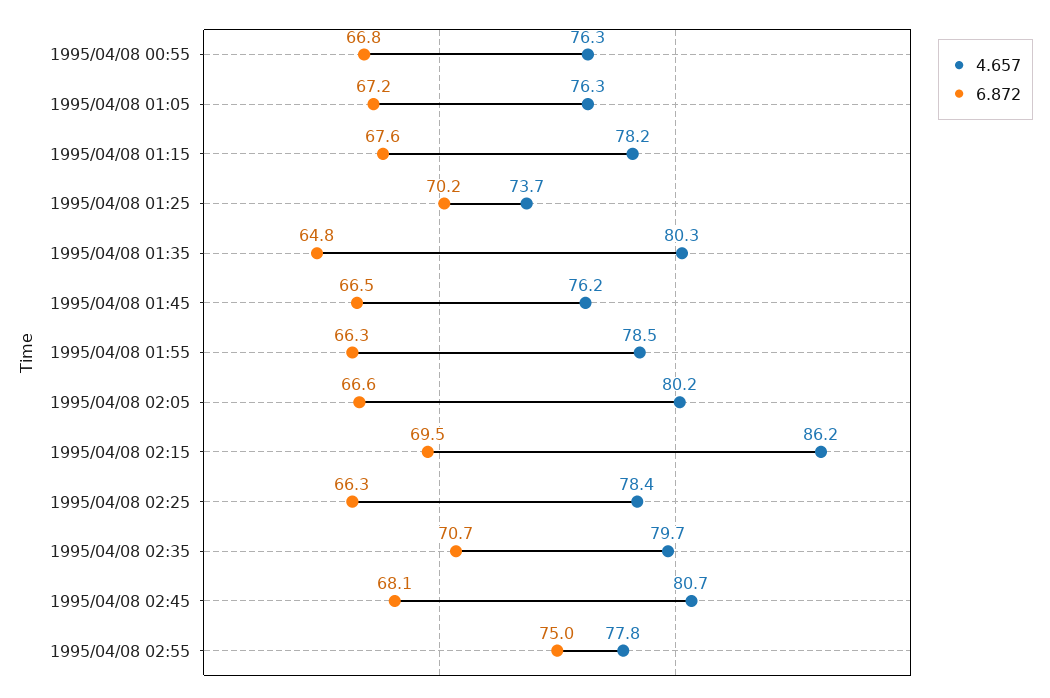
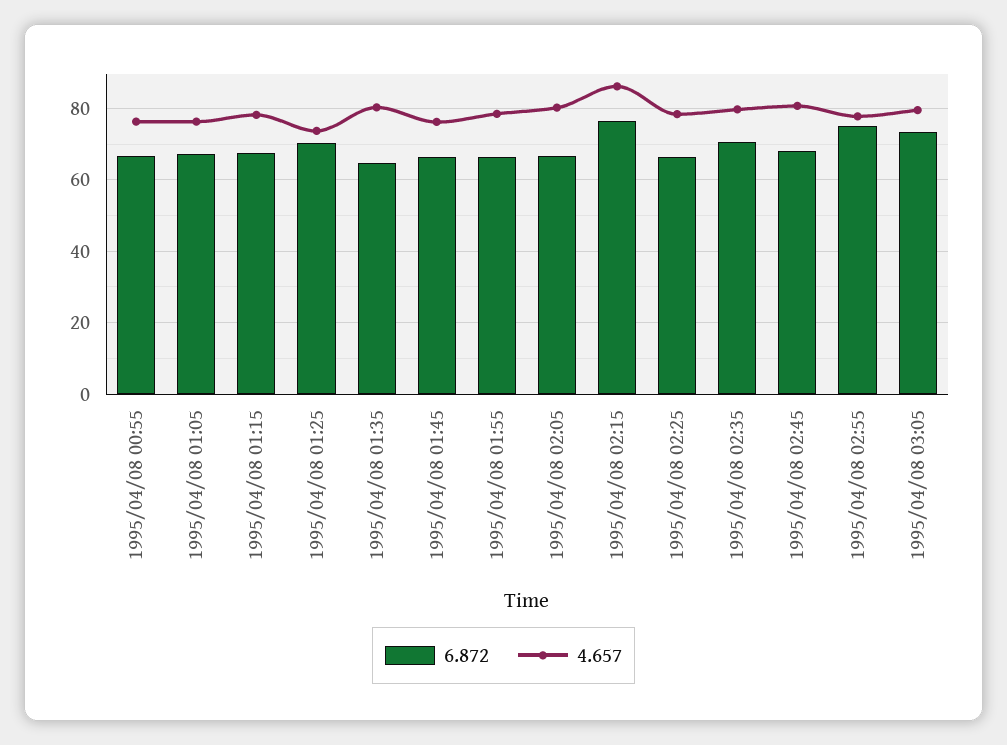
6.872, 1995/04/08 02:15: 69.5 -> 76
6.872, 1995/04/08 03:05: none -> 74
4.657, 1995/04/08 03:05: none -> 80

